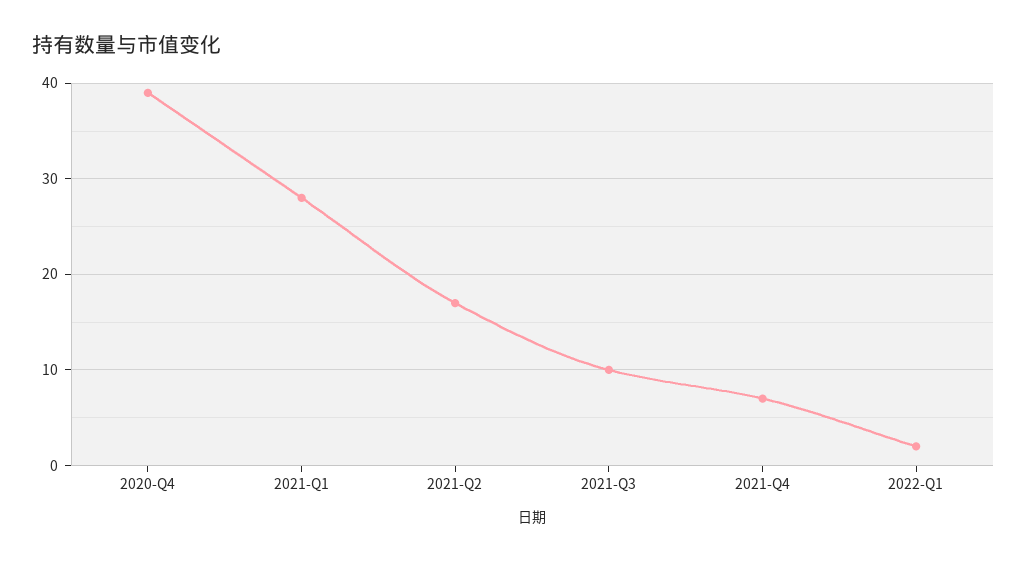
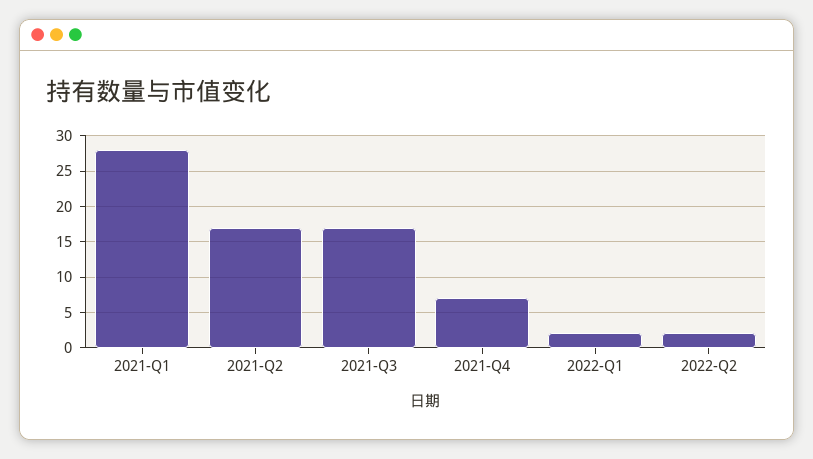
2020-Q4: 39 -> none
2021-Q3: 10 -> 17
2022-Q2: none -> 2

